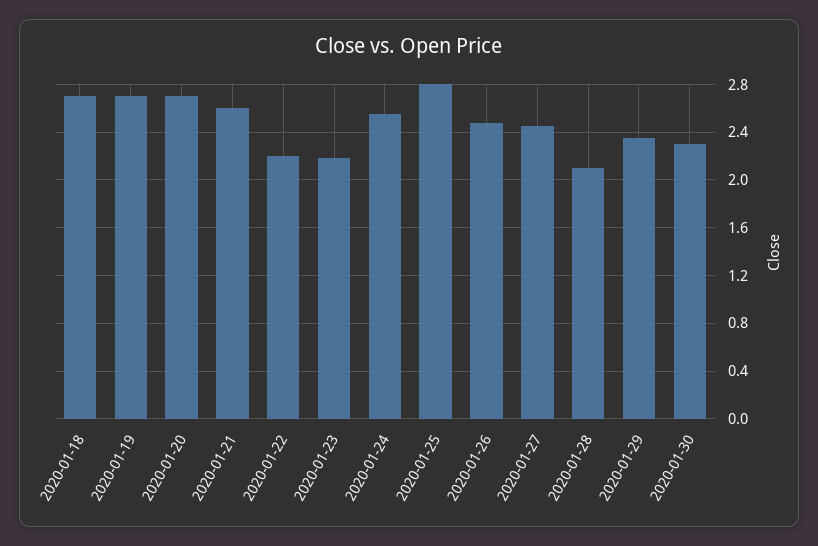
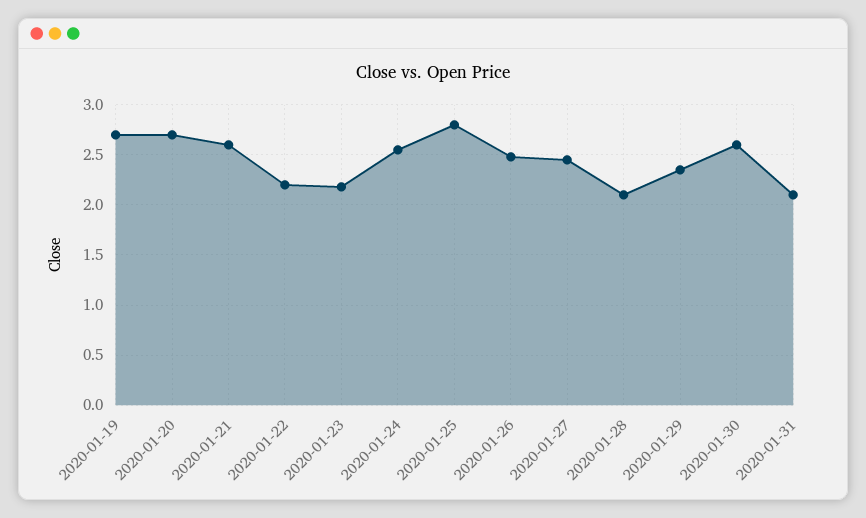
2020-01-18: 2.7 -> none
2020-01-30: 2.3 -> 2.6
2020-01-31: none -> 2.1

